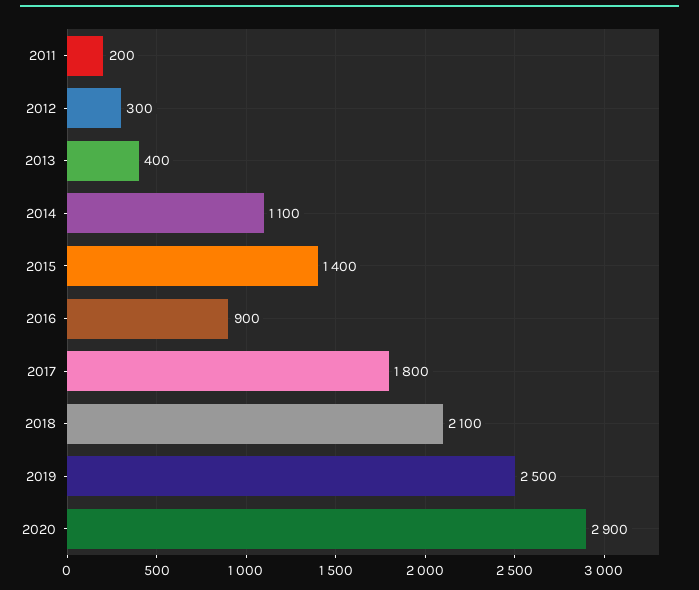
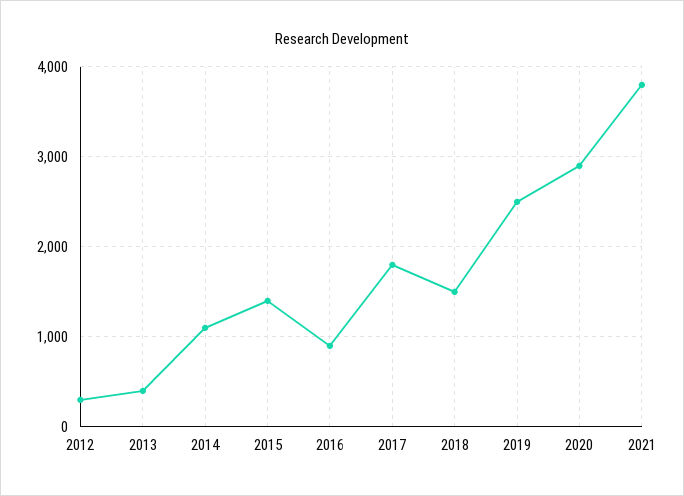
2011: 200 -> none
2018: 2100 -> 1500
2021: none -> 3800

